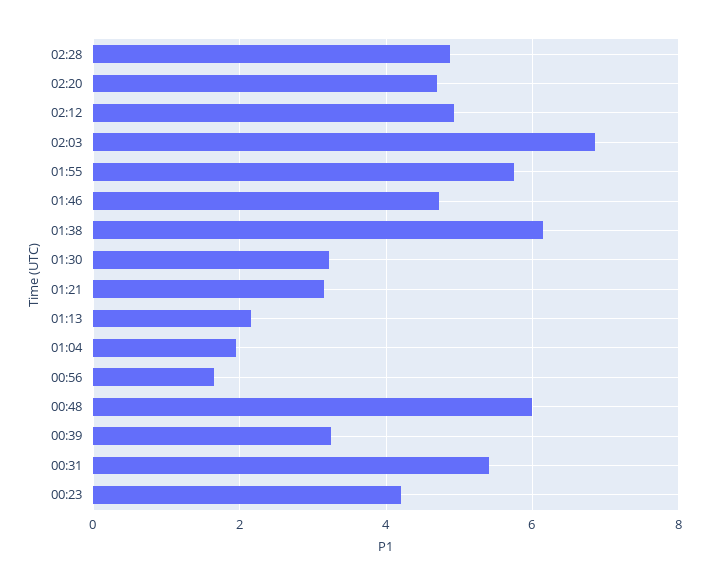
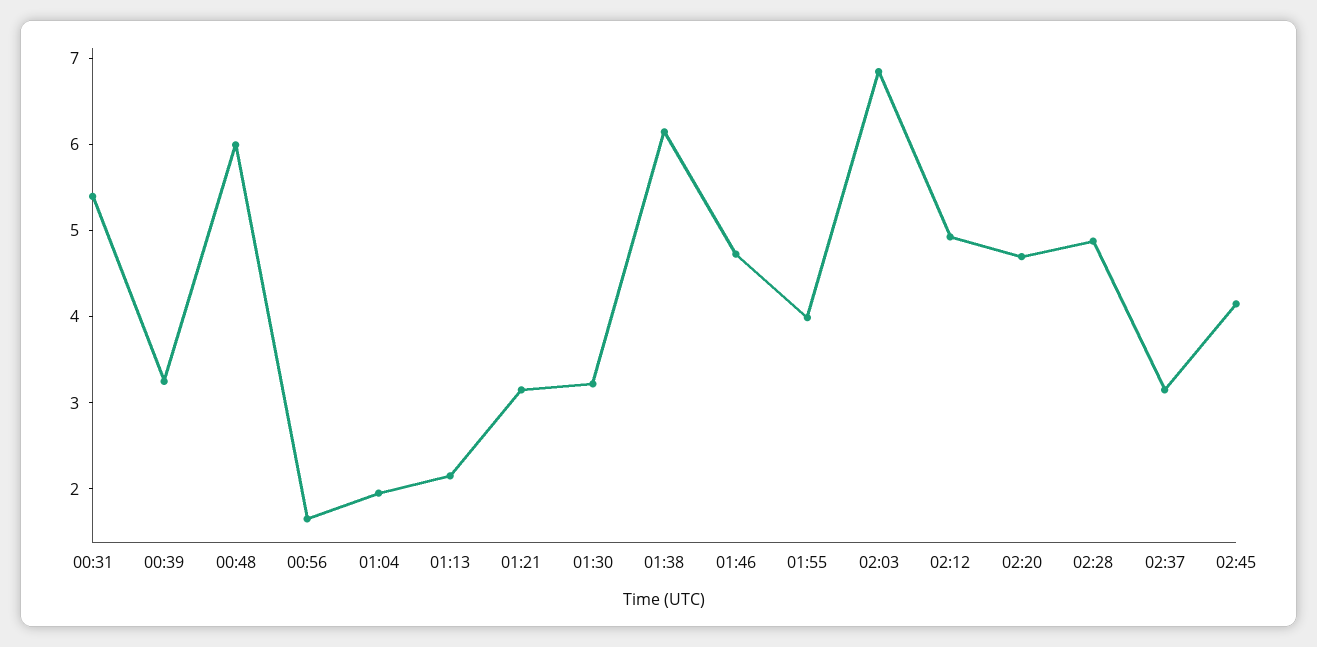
01:55: 5.8 -> 4
00:23: 4.2 -> none
02:37: none -> 3.2
02:45: none -> 4.2

